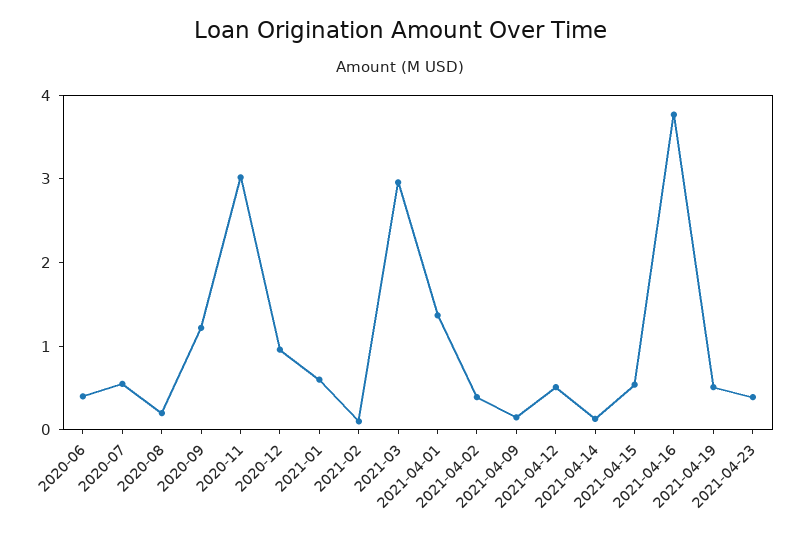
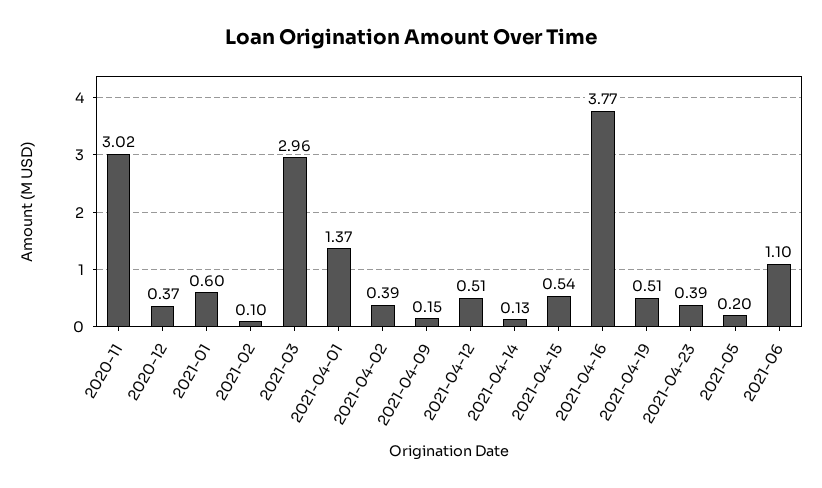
2020-06: 0.4 -> none
2020-07: 0.6 -> none
2020-08: 0.2 -> none
2020-09: 1.2 -> none
2020-12: 1 -> 0.37
2021-05: none -> 0.2
2021-06: none -> 1.1

